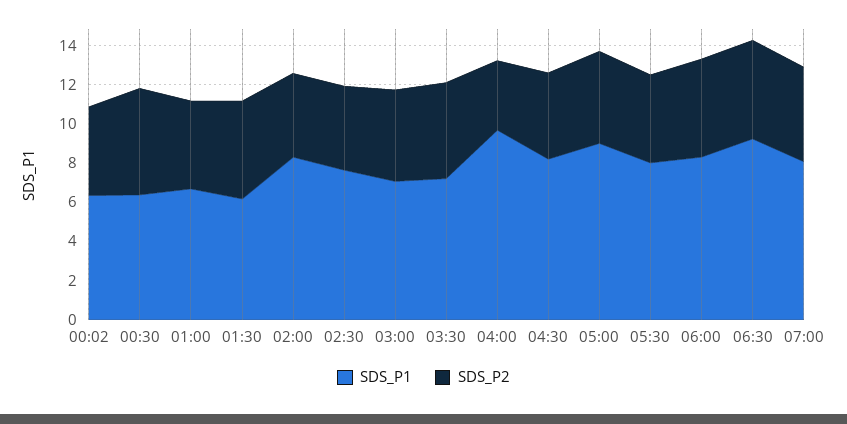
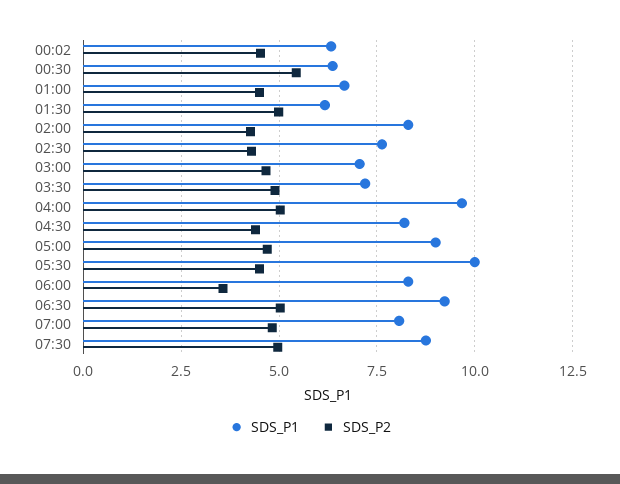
SDS_P2, 04:00: 3.5 -> 5
SDS_P1, 05:30: 8 -> 10
SDS_P2, 06:00: 5 -> 3.5
SDS_P1, 07:30: none -> 8.75
SDS_P2, 07:30: none -> 5

